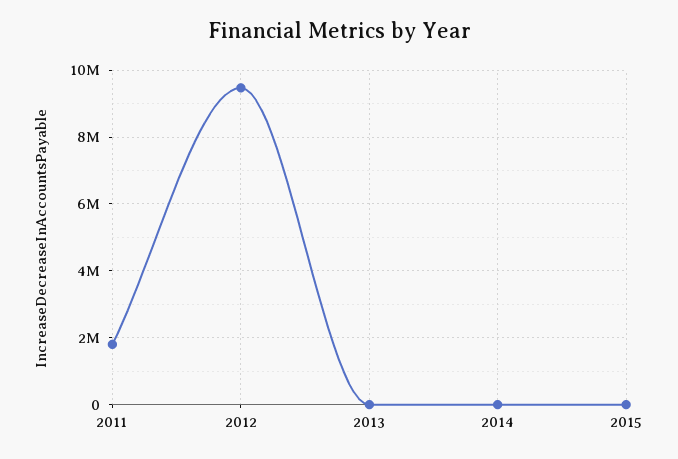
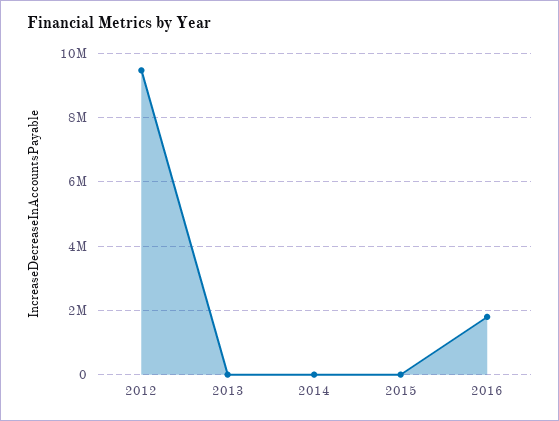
2011: 1800000 -> none
2016: none -> 1800000

